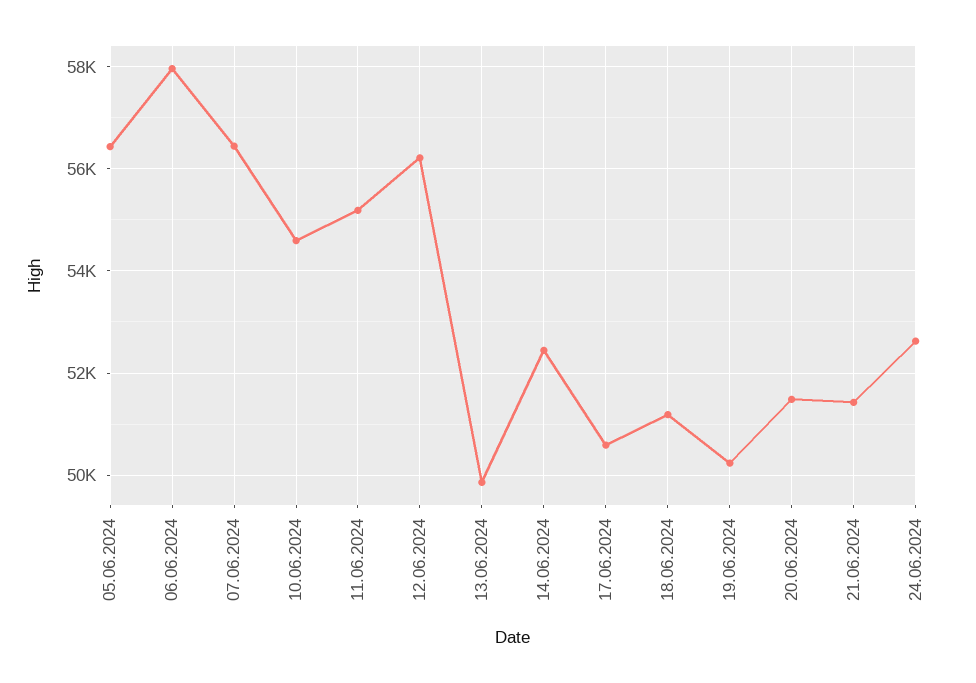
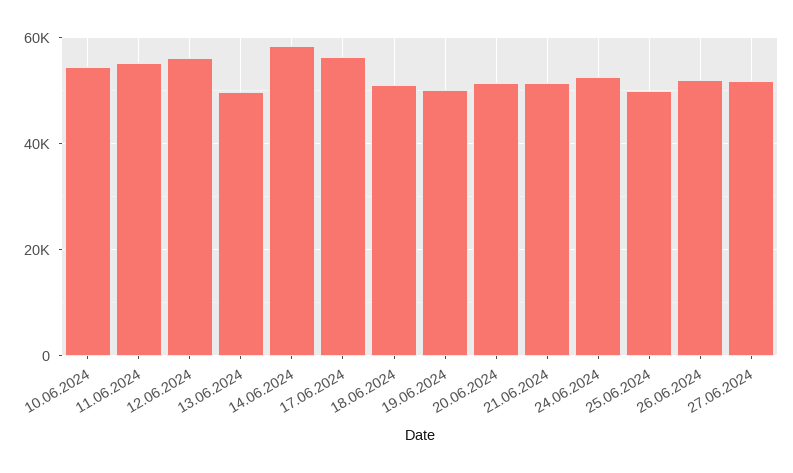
05.06.2024: 56400 -> none
06.06.2024: 58000 -> none
07.06.2024: 56400 -> none
14.06.2024: 52400 -> 58000
17.06.2024: 50600 -> 56000
25.06.2024: none -> 50000
26.06.2024: none -> 52000
27.06.2024: none -> 52000

